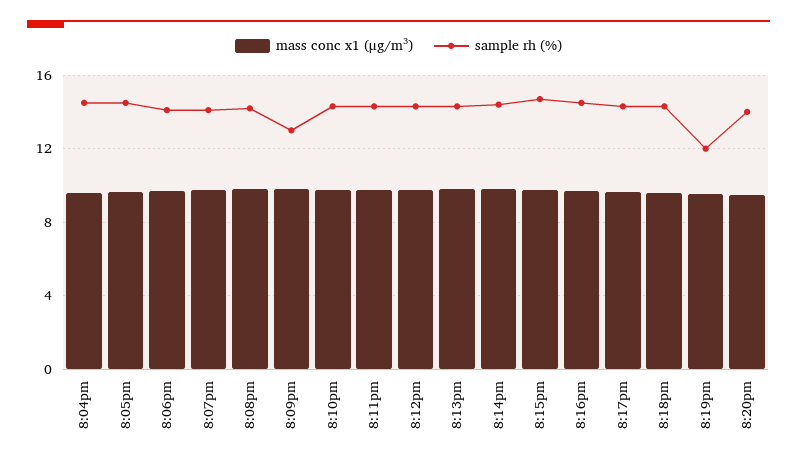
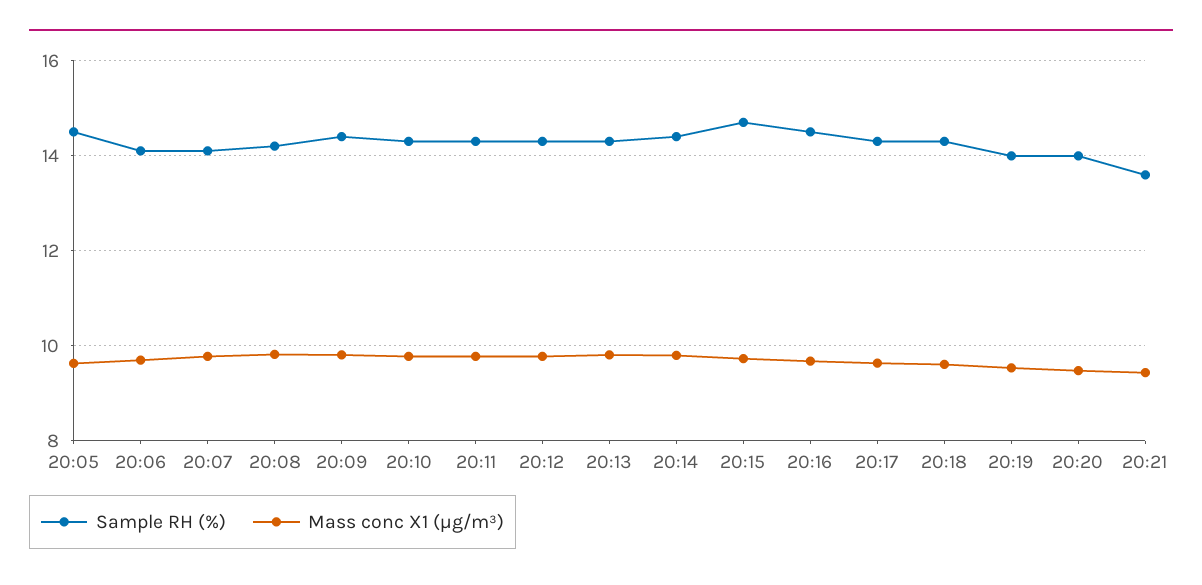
mass conc x1 (μg/m³), 8:04pm: 9.5 -> none
sample rh (%), 8:04pm: 14.5 -> none
sample rh (%), 8:09pm: 13 -> 14.4
sample rh (%), 8:19pm: 12 -> 14
sample rh (%), 20:21: none -> 13.6
mass conc x1 (μg/m³), 20:21: none -> 9.4

